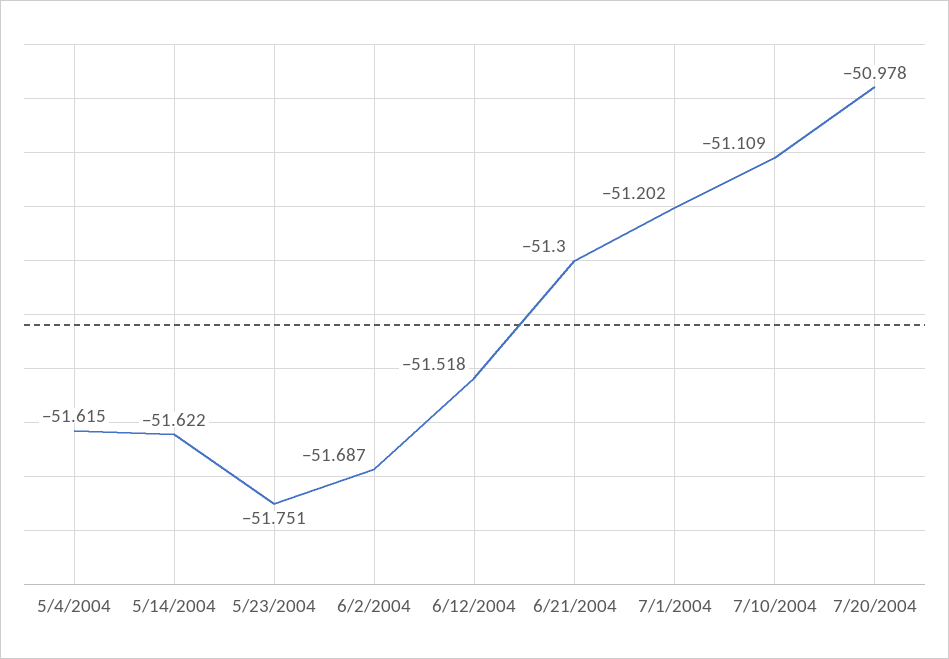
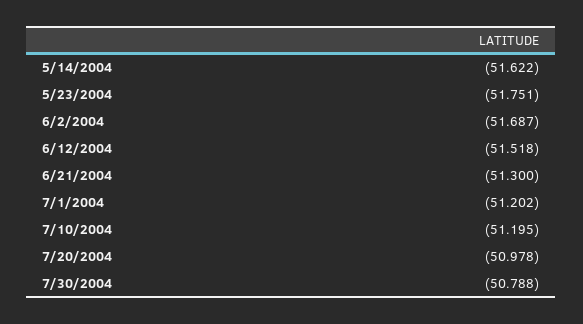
5/4/2004: -51.615 -> none
7/10/2004: -51.109 -> -51.195
7/30/2004: none -> -50.788

